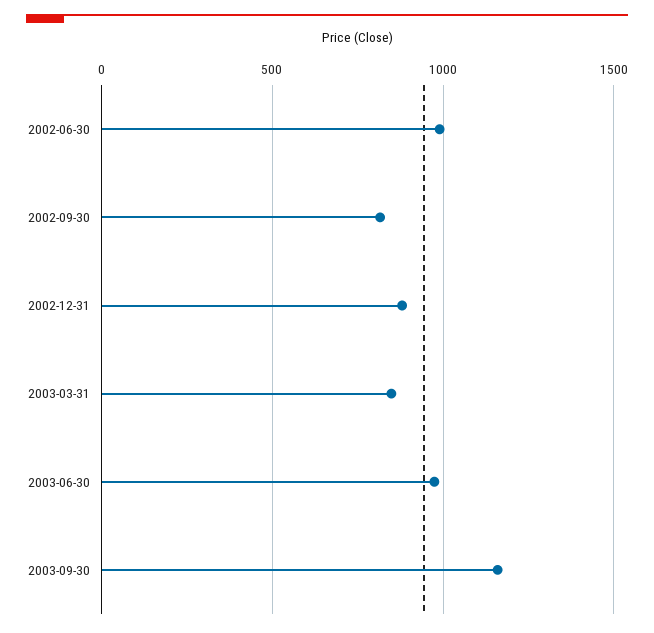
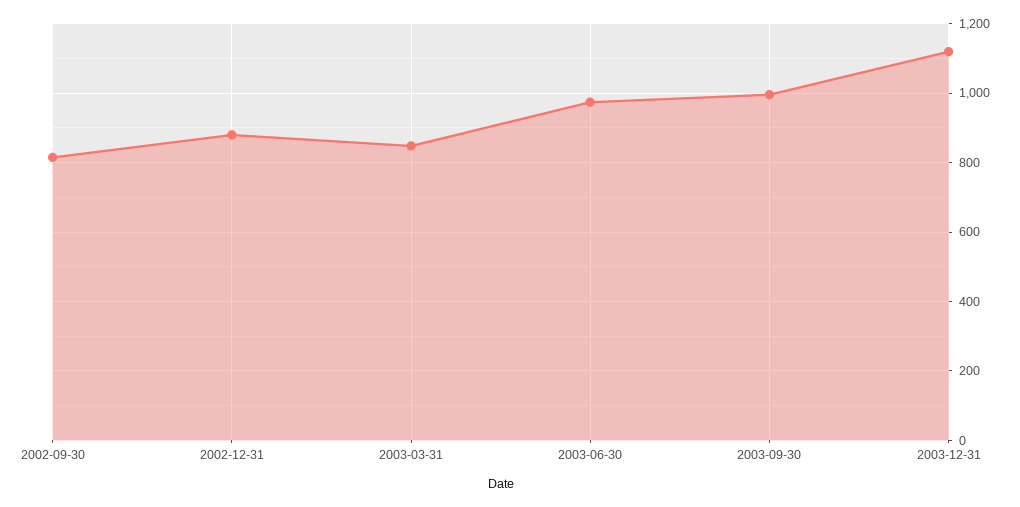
2002-06-30: 1000 -> none
2003-09-30: 1150 -> 1000
2003-12-31: none -> 1120

